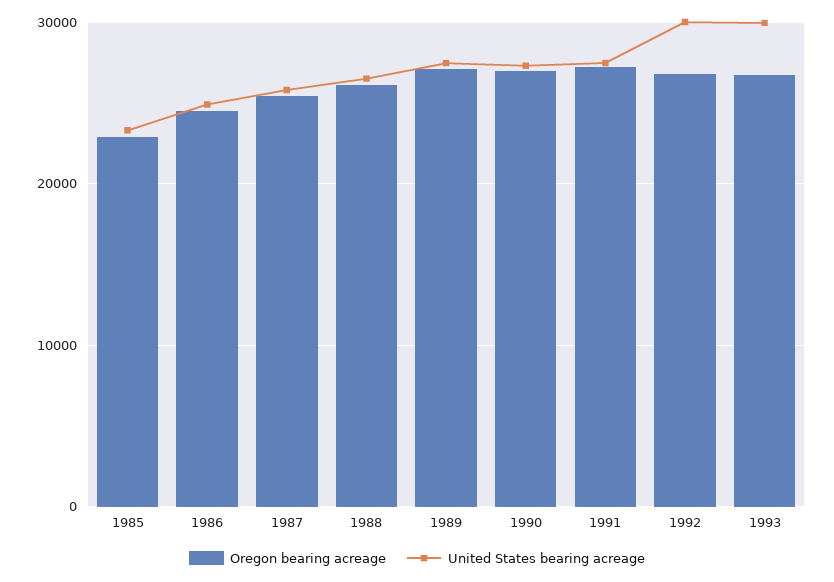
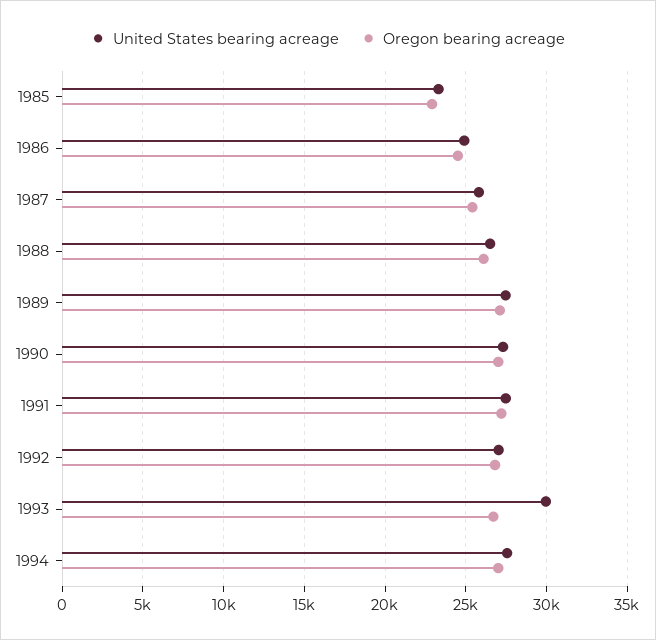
United States bearing acreage, 1992: 30000 -> 27000
United States bearing acreage, 1994: none -> 27500
Oregon bearing acreage, 1994: none -> 27000

